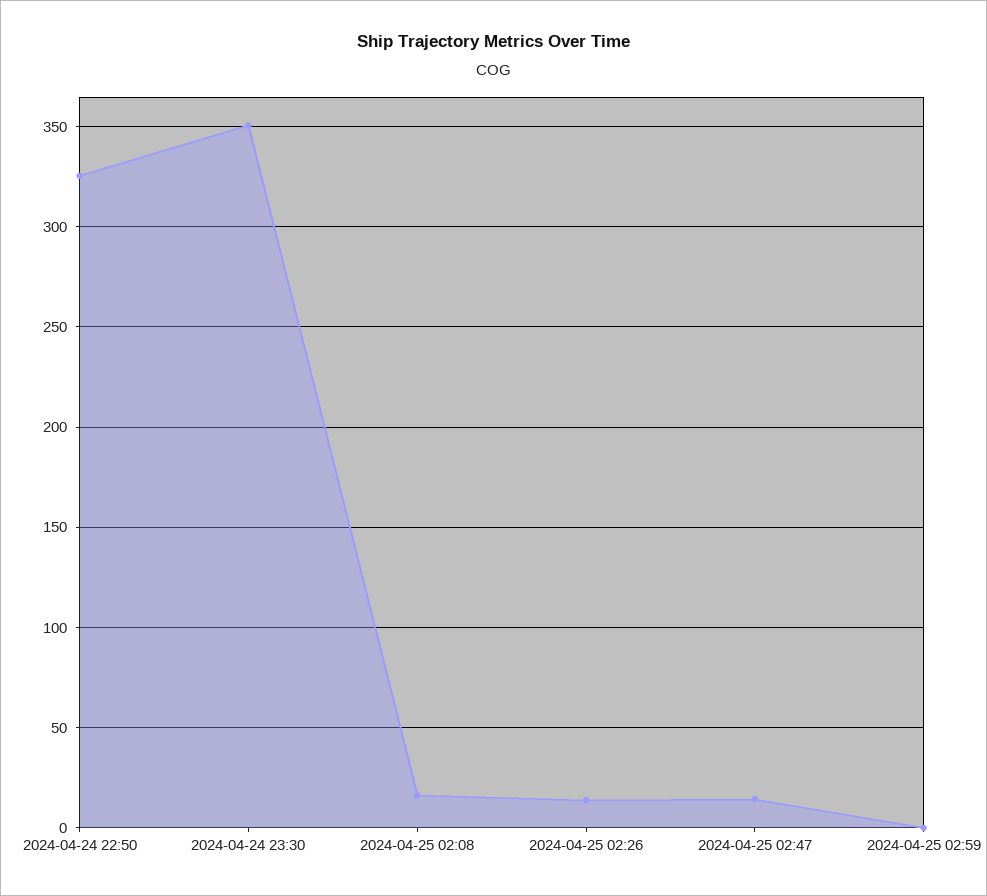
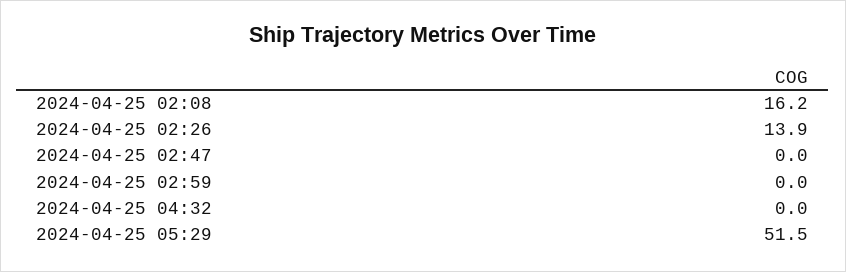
2024-04-24 22:50: 325 -> none
2024-04-24 23:30: 350 -> none
2024-04-25 02:47: 15 -> 0
2024-04-25 04:32: none -> 0
2024-04-25 05:29: none -> 51.5

